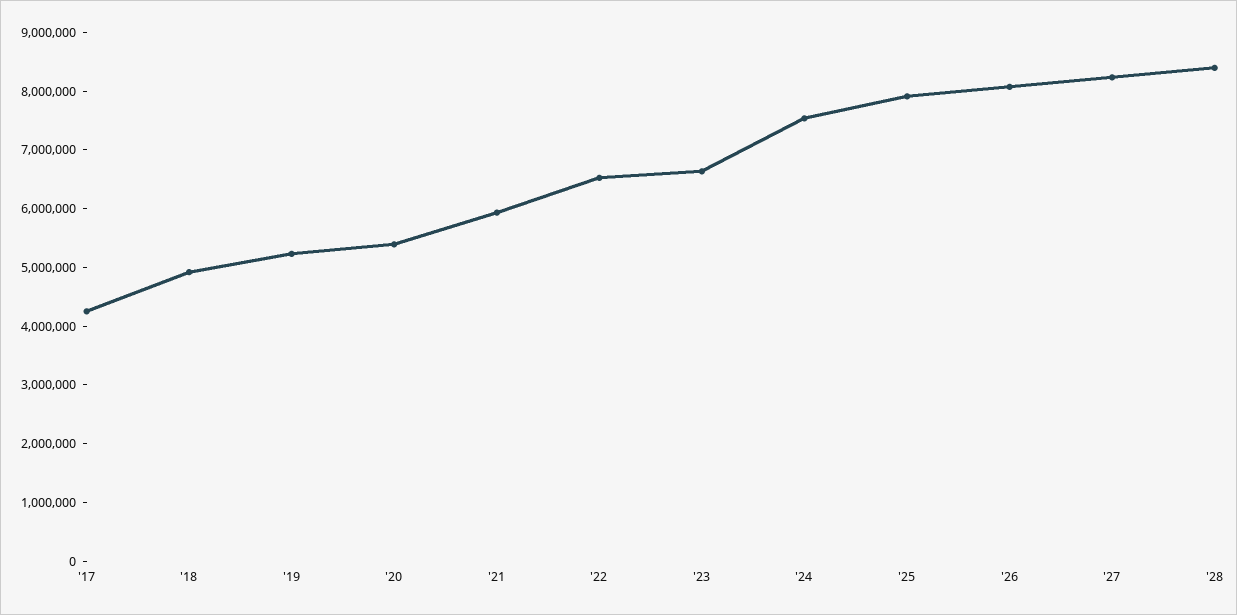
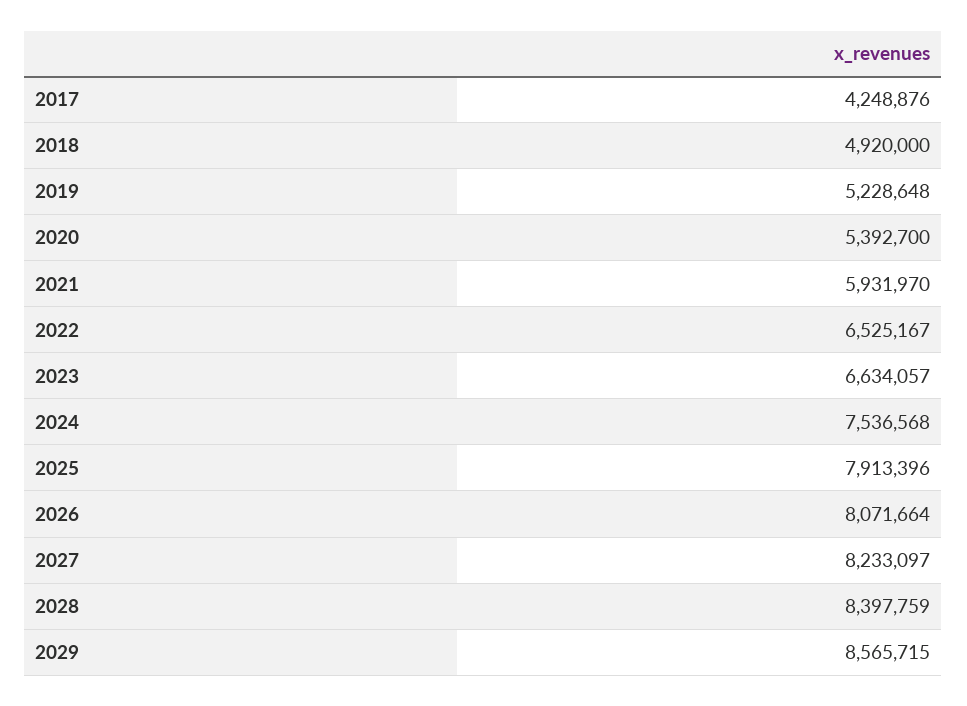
2029: none -> 8565715

